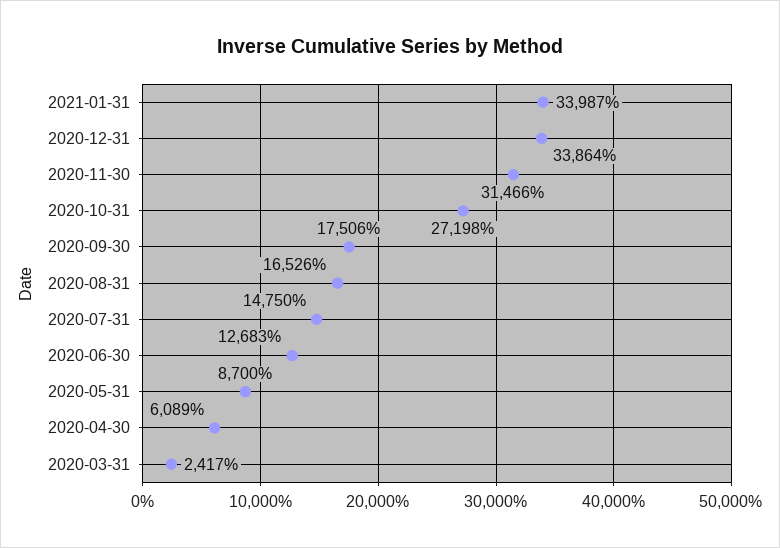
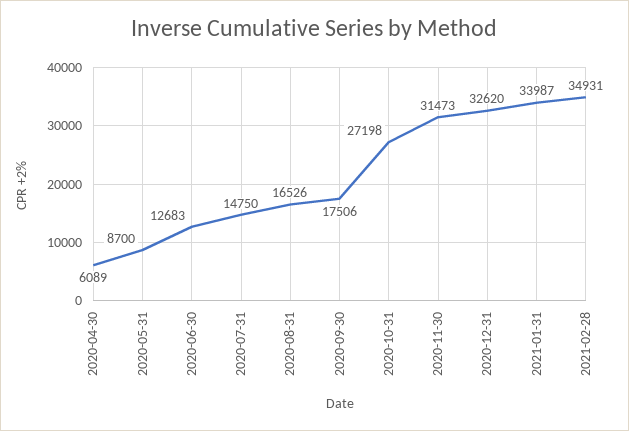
2020-12-31: 33864 -> 32620
2020-11-30: 31466 -> 31473
2020-03-31: 2417 -> none
2021-02-28: none -> 34931

